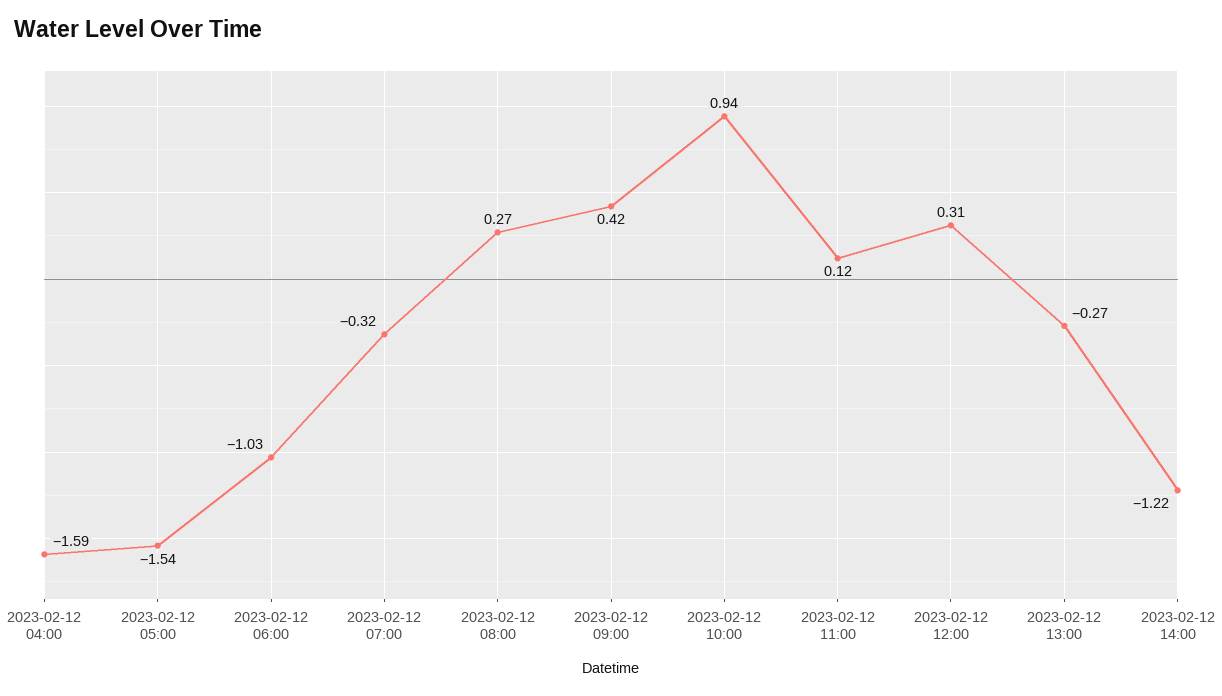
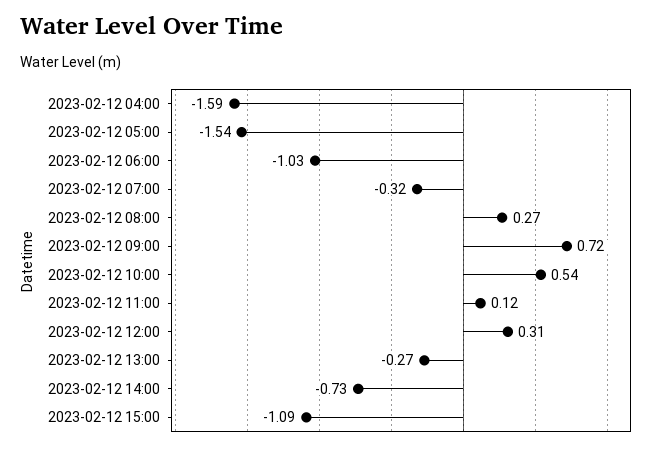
2023-02-12 09:00: 0.42 -> 0.72
2023-02-12 10:00: 0.94 -> 0.54
2023-02-12 14:00: -1.22 -> -0.73
2023-02-12 15:00: none -> -1.09

